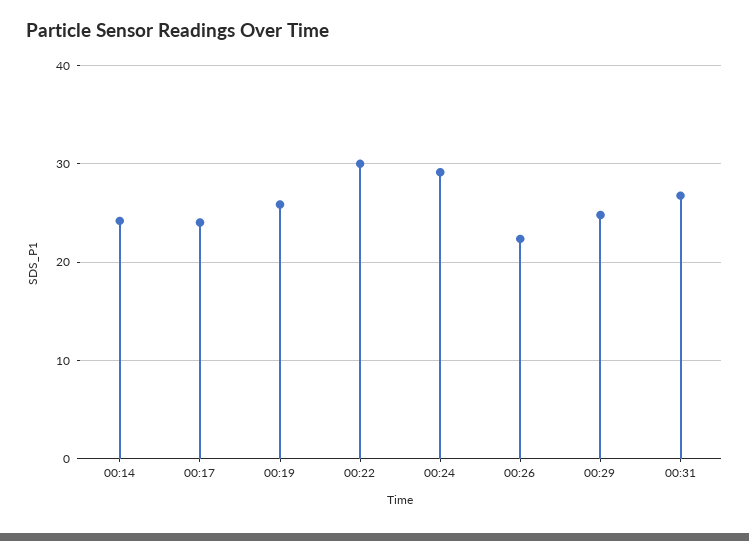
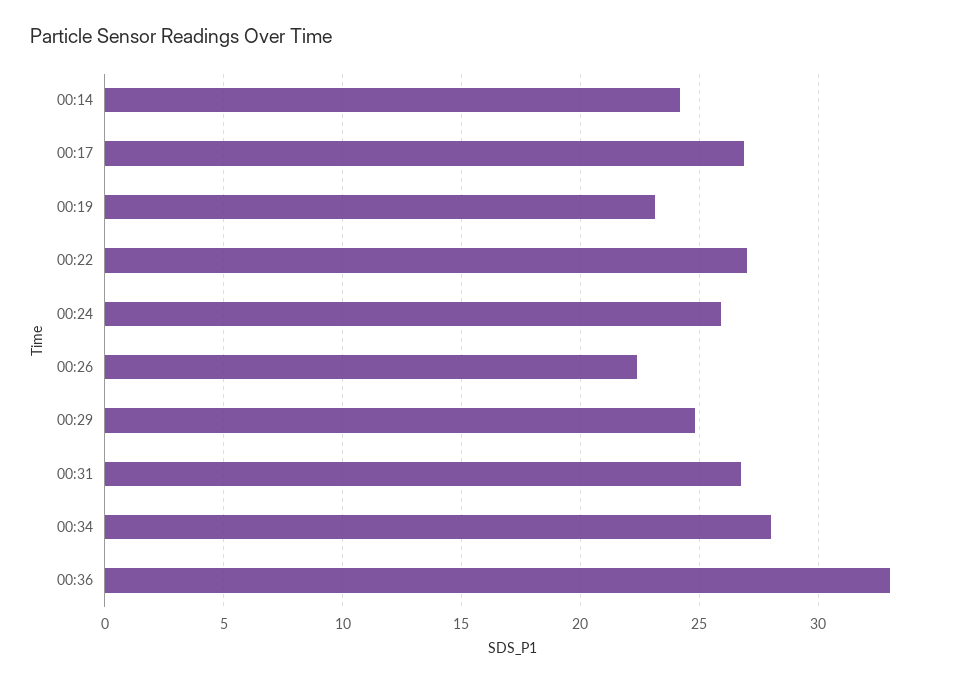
00:17: 24 -> 27
00:19: 26 -> 23
00:22: 30 -> 27
00:24: 29 -> 26
00:34: none -> 28
00:36: none -> 33

